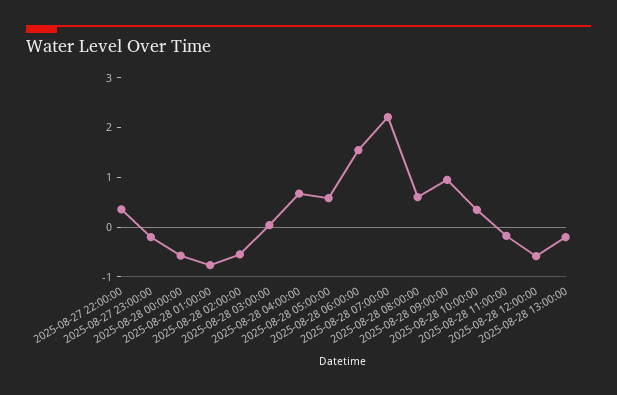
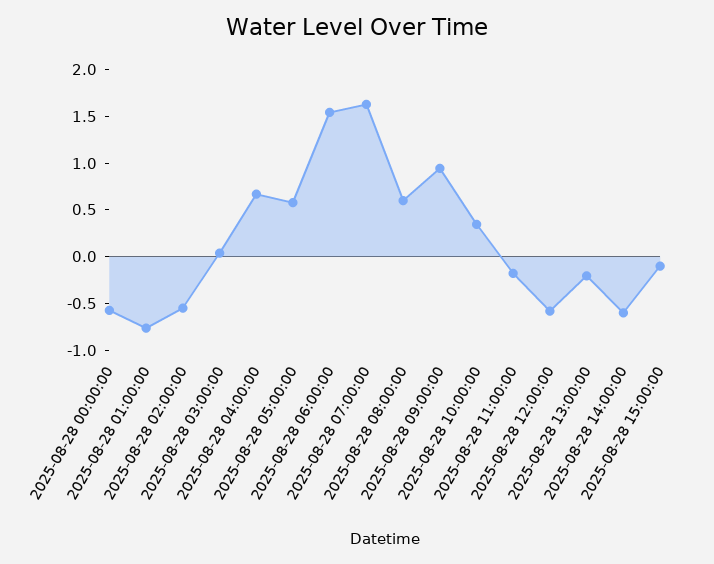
2025-08-27 22:00:00: 0.4 -> none
2025-08-27 23:00:00: -0.2 -> none
2025-08-28 07:00:00: 2.2 -> 1.6
2025-08-28 14:00:00: none -> -0.6
2025-08-28 15:00:00: none -> -0.1

